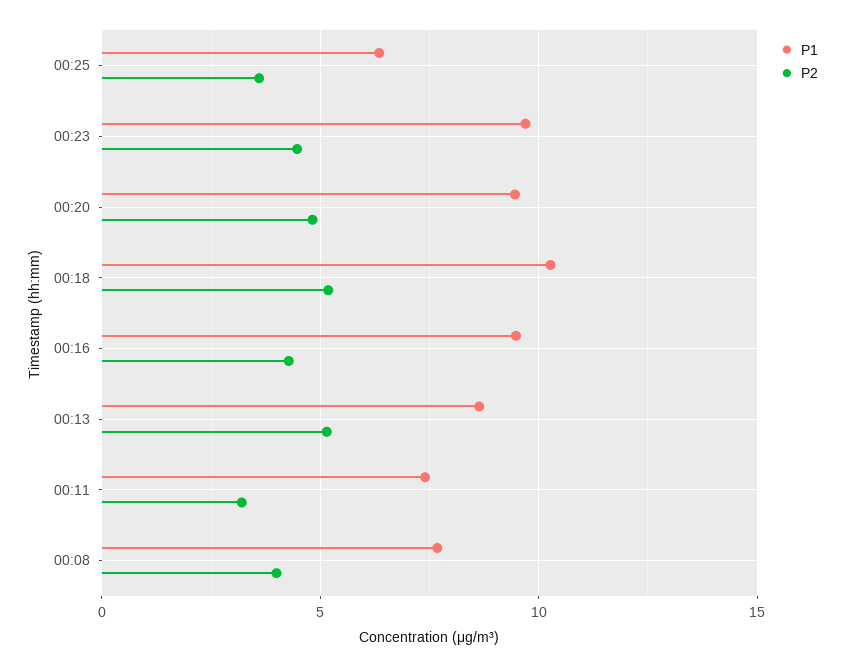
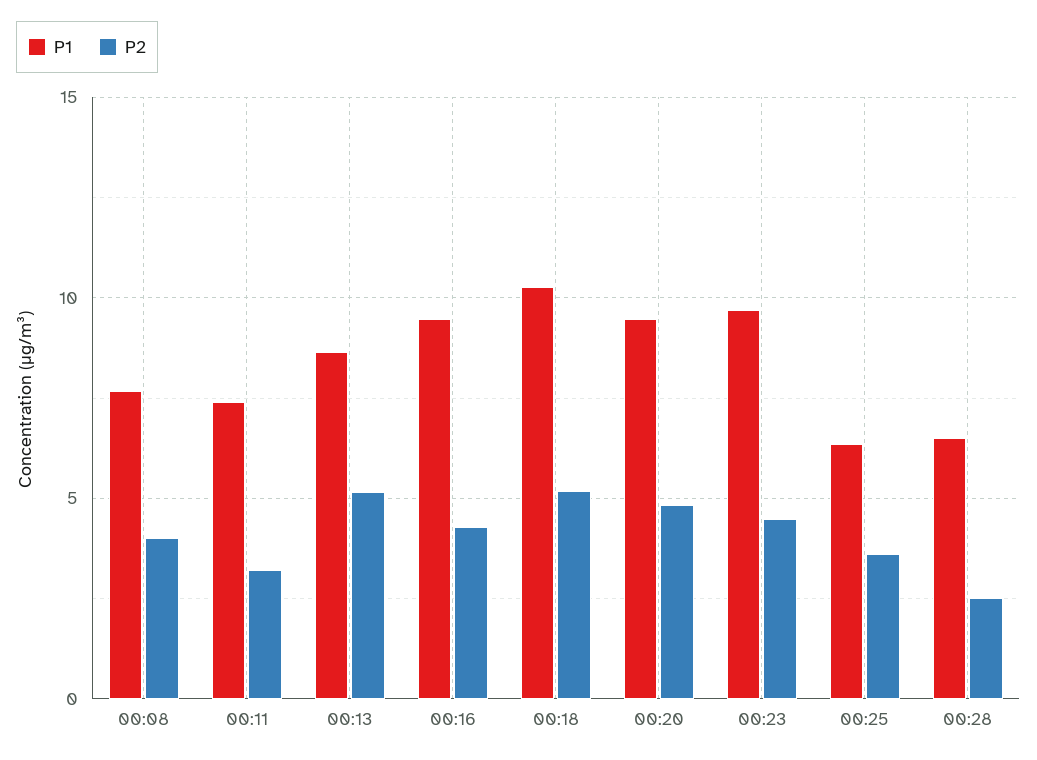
P1, 00:28: none -> 6.5
P2, 00:28: none -> 2.5

